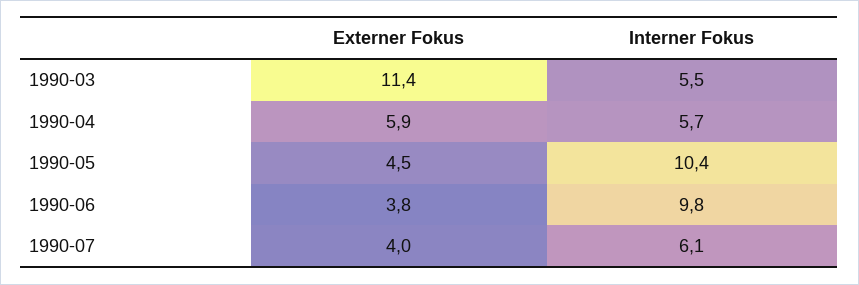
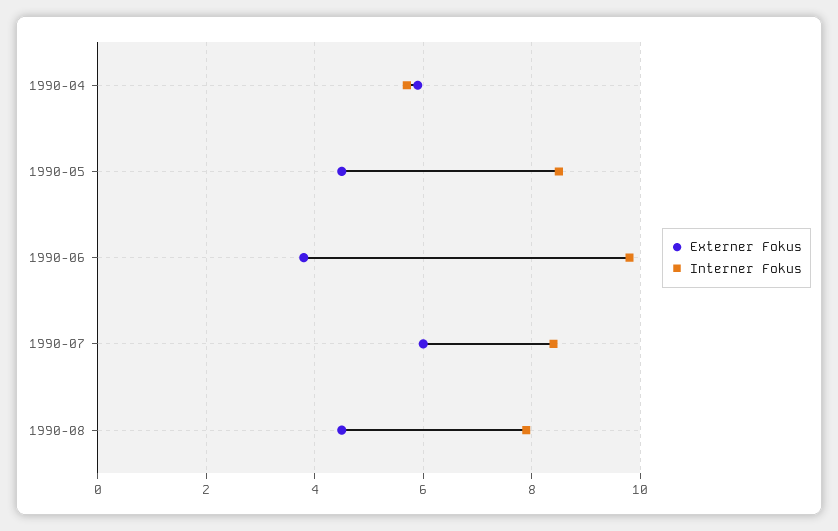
Externer Fokus, 1990-03: 11.4 -> none
Interner Fokus, 1990-03: 5.5 -> none
Interner Fokus, 1990-05: 10.4 -> 8.5
Externer Fokus, 1990-07: 4 -> 6
Interner Fokus, 1990-07: 6.1 -> 8.5
Externer Fokus, 1990-08: none -> 4.5
Interner Fokus, 1990-08: none -> 8

